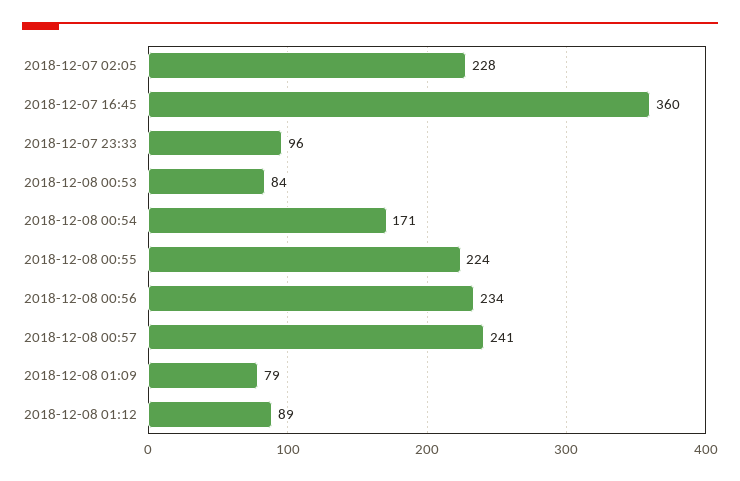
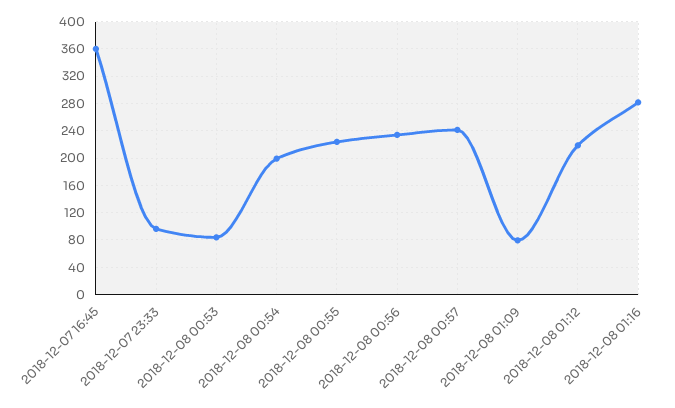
2018-12-07 02:05: 228 -> none
2018-12-08 00:54: 171 -> 200
2018-12-08 01:12: 89 -> 220
2018-12-08 01:16: none -> 280

